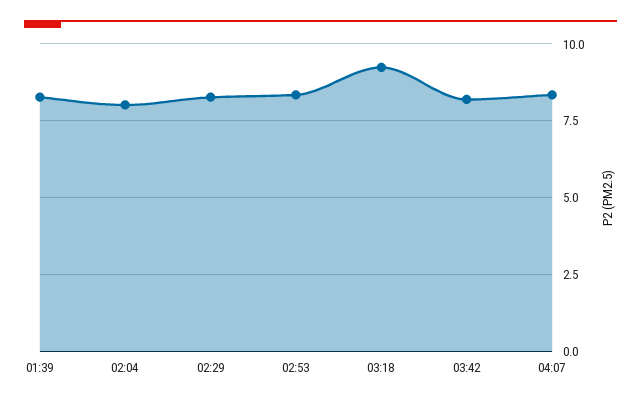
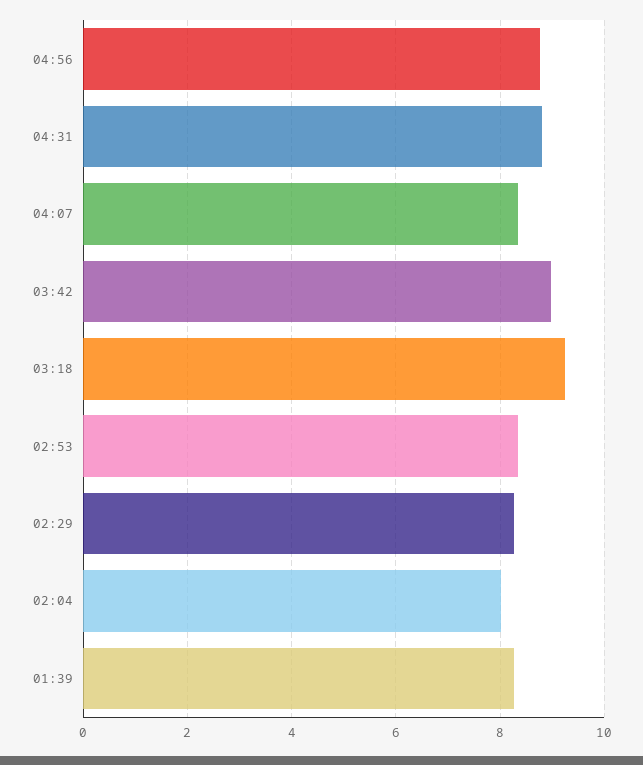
03:42: 8.25 -> 9
04:56: none -> 8.8
04:31: none -> 8.8

